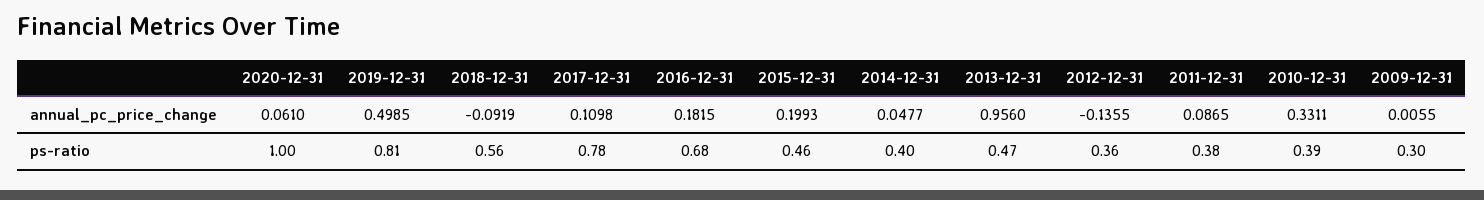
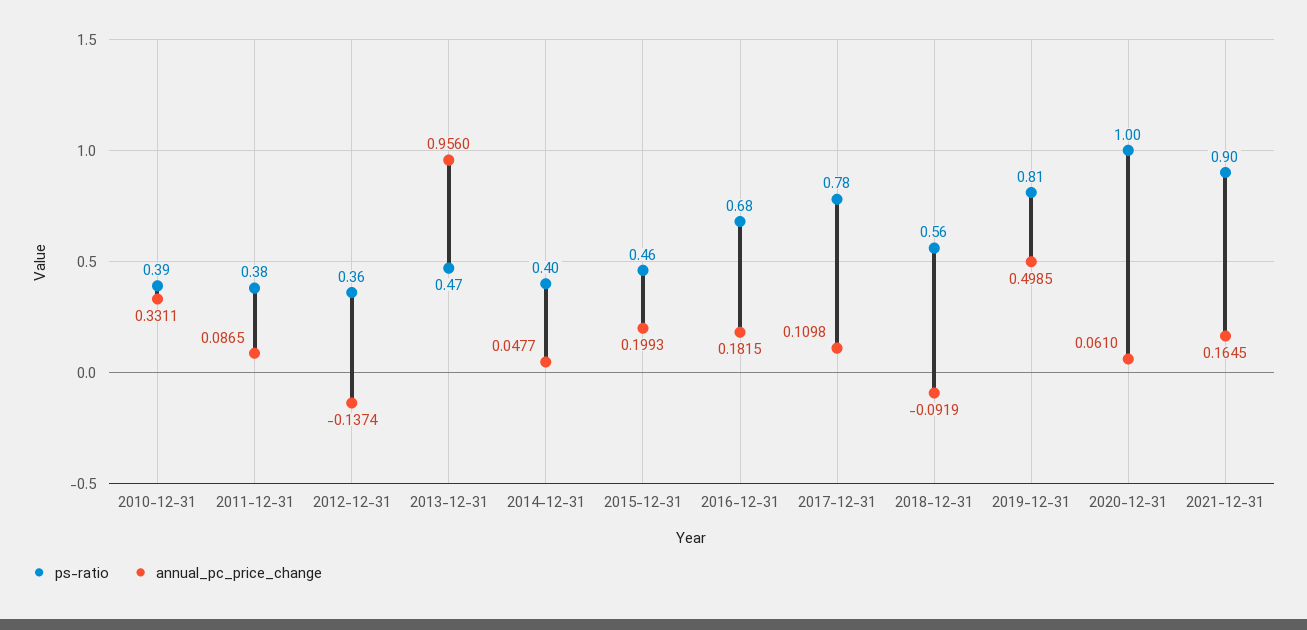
annual_pc_price_change, 2012-12-31: -0.1355 -> -0.1374
annual_pc_price_change, 2009-12-31: 0.0055 -> none
ps-ratio, 2009-12-31: 0.3 -> none
ps-ratio, 2021-12-31: none -> 0.9
annual_pc_price_change, 2021-12-31: none -> 0.1645

